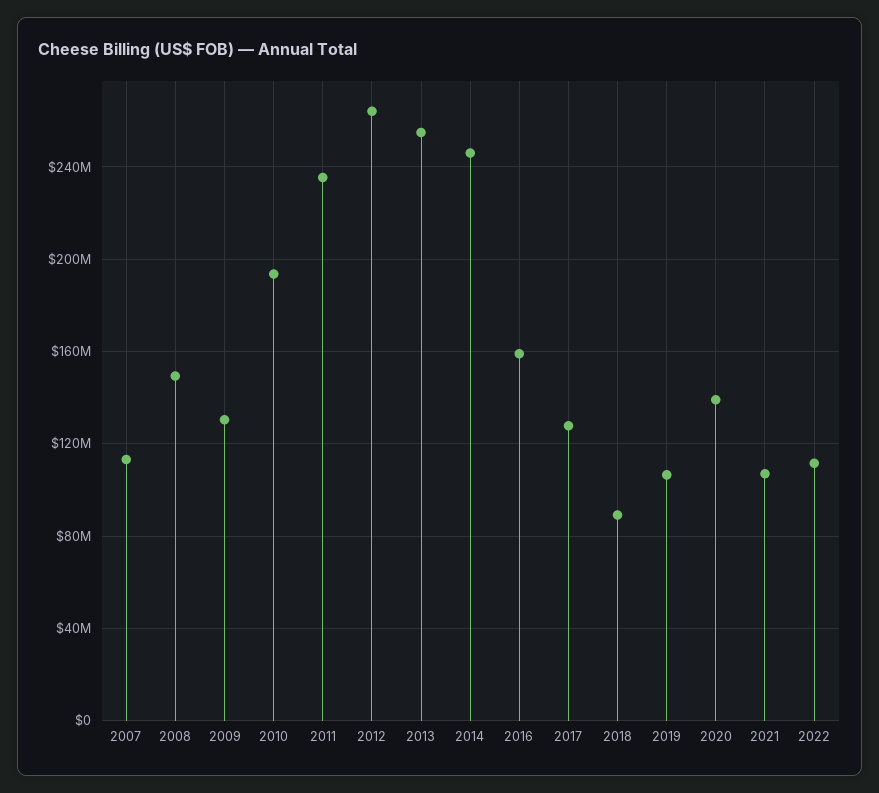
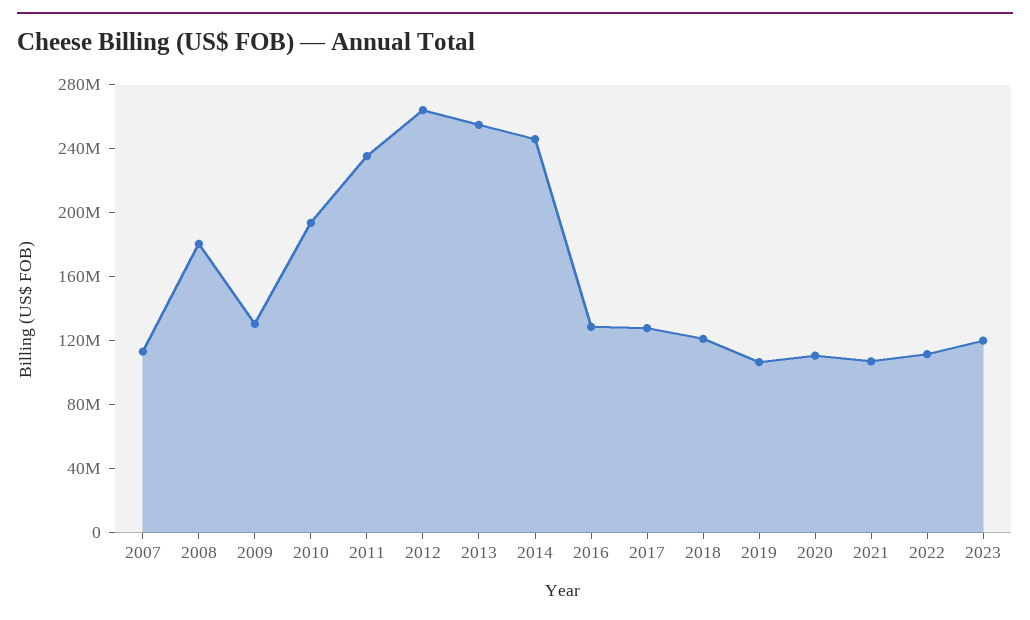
2008: 150000000 -> 180000000
2016: 160000000 -> 130000000
2018: 90000000 -> 120000000
2020: 140000000 -> 110000000
2023: none -> 120000000

